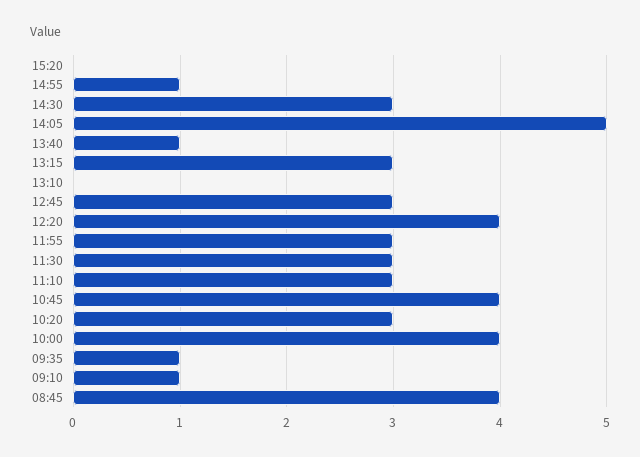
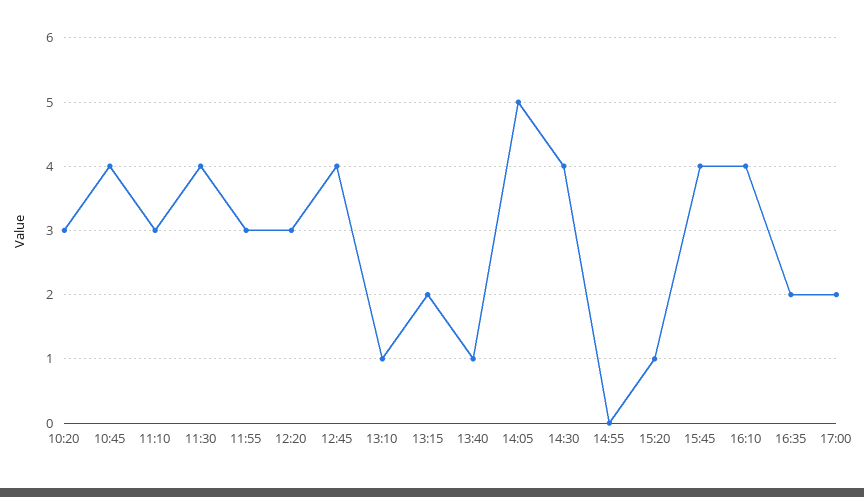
15:20: 0 -> 1
14:55: 1 -> 0
14:30: 3 -> 4
13:15: 3 -> 2
13:10: 0 -> 1
12:45: 3 -> 4
12:20: 4 -> 3
11:30: 3 -> 4
10:00: 4 -> none
09:35: 1 -> none
09:10: 1 -> none
08:45: 4 -> none
15:45: none -> 4
16:10: none -> 4
16:35: none -> 2
17:00: none -> 2

